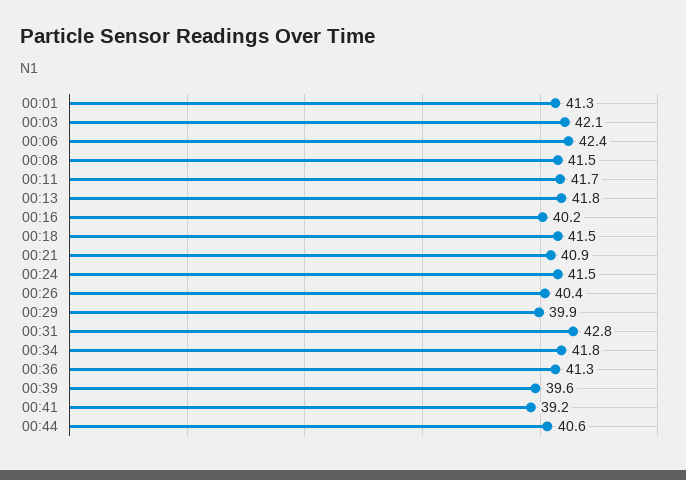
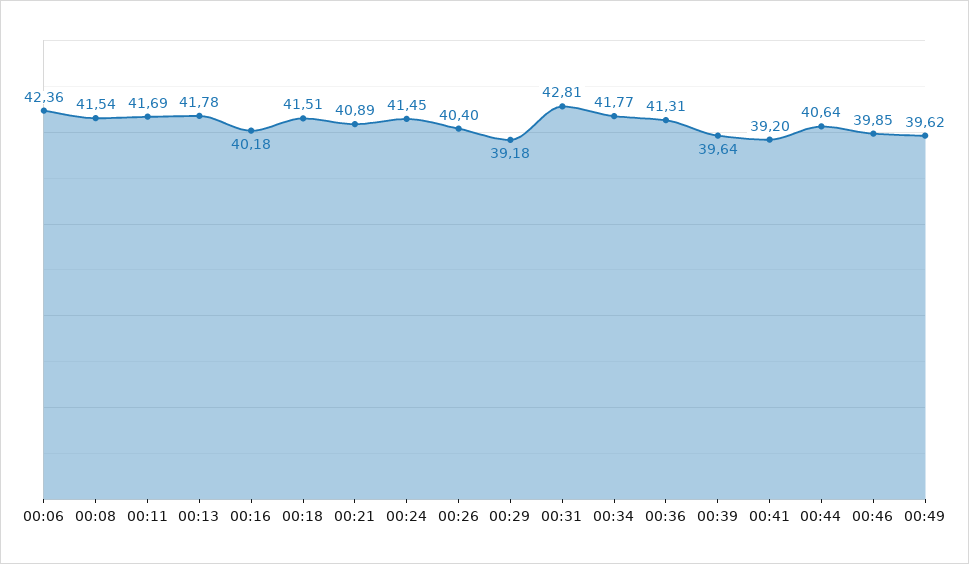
00:01: 41.3 -> none
00:03: 42.1 -> none
00:29: 39.9 -> 39.18
00:46: none -> 39.85
00:49: none -> 39.62

